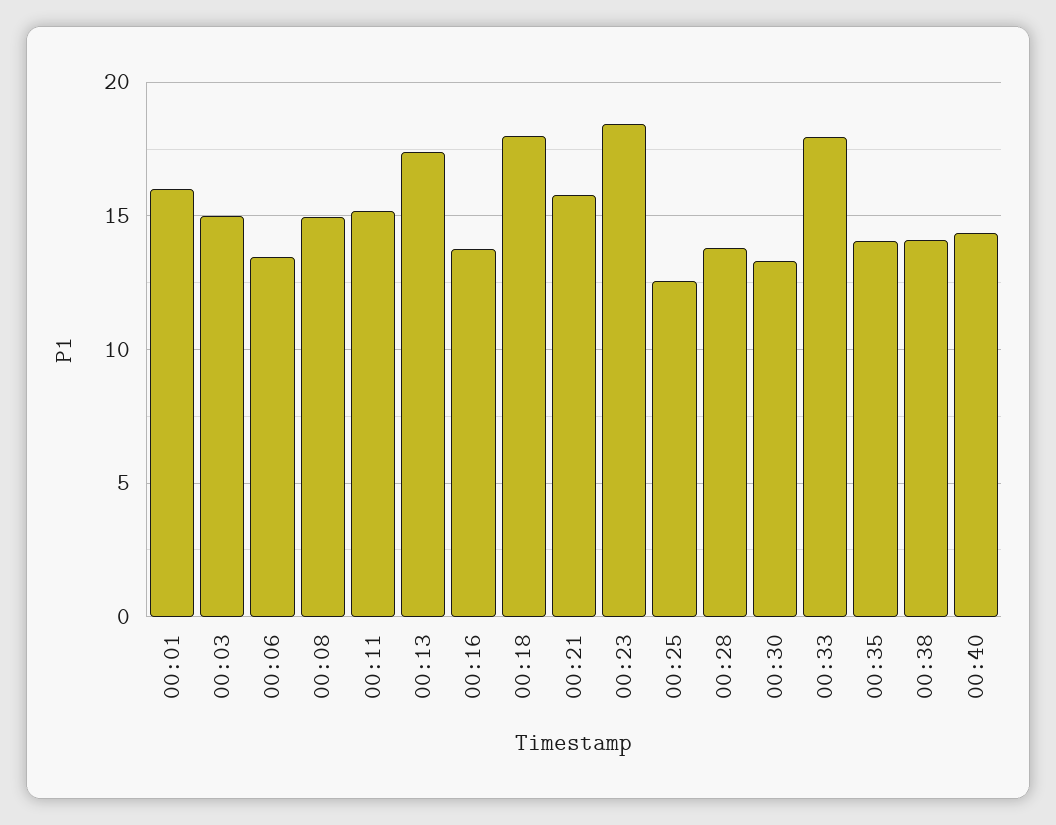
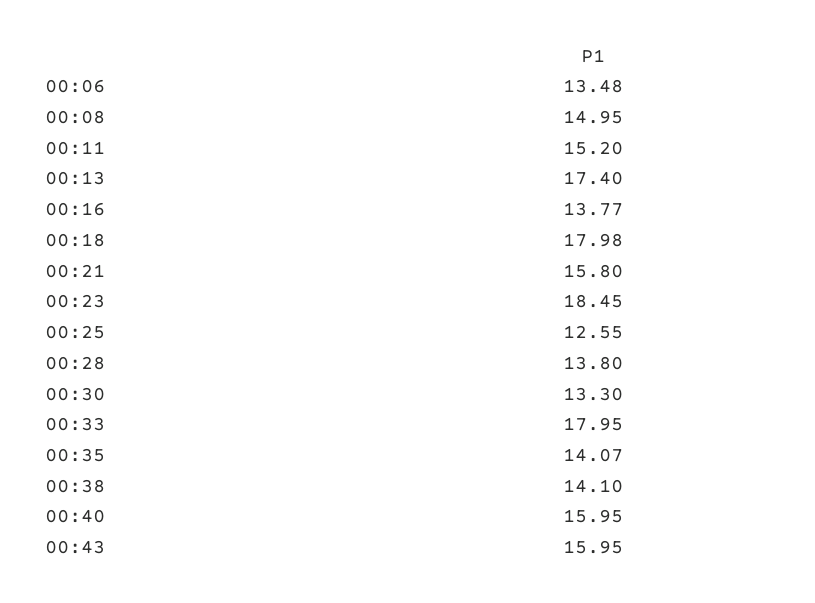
00:01: 16 -> none
00:03: 15 -> none
00:40: 14.5 -> 15.95
00:43: none -> 15.95

